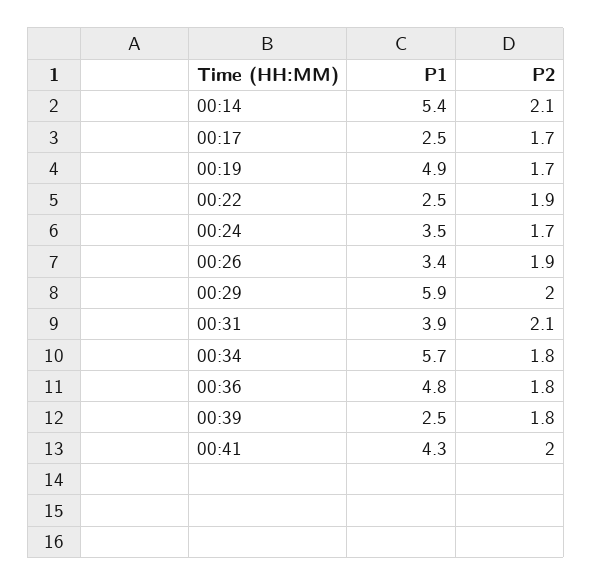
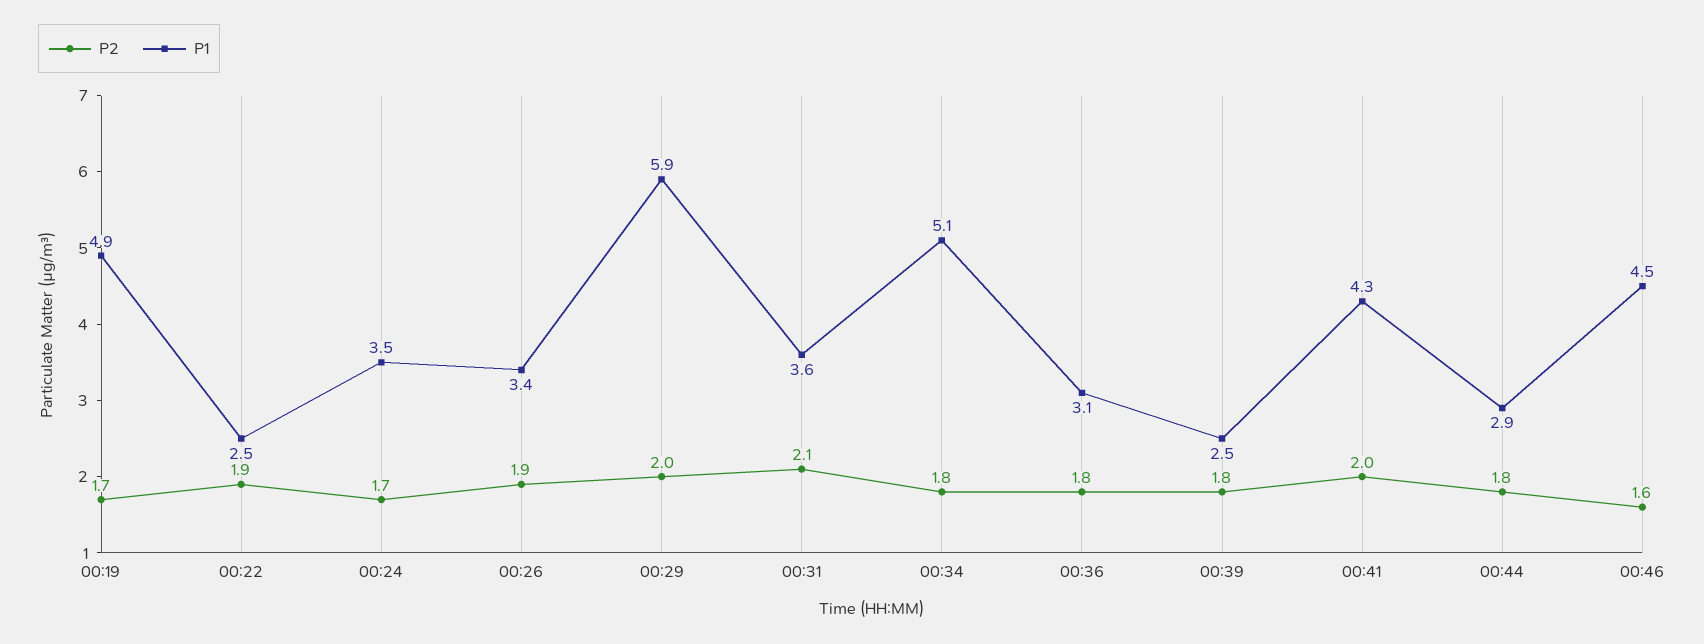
P1, 00:14: 5.4 -> none
P2, 00:14: 2.1 -> none
P1, 00:17: 2.5 -> none
P2, 00:17: 1.7 -> none
P1, 00:31: 3.9 -> 3.6
P1, 00:34: 5.7 -> 5.1
P1, 00:36: 4.8 -> 3.1
P2, 00:44: none -> 1.8
P1, 00:44: none -> 2.9
P2, 00:46: none -> 1.6
P1, 00:46: none -> 4.5

